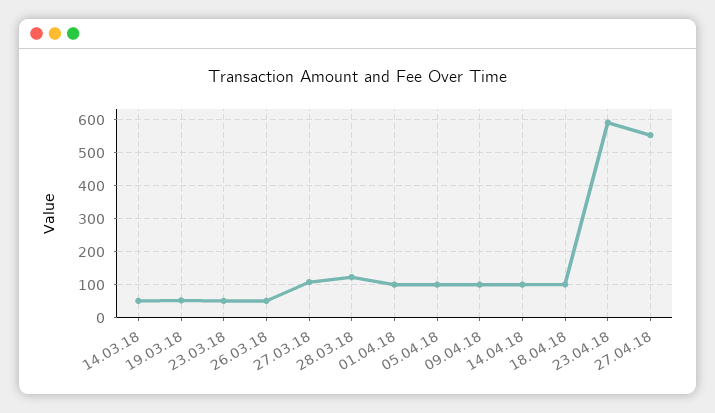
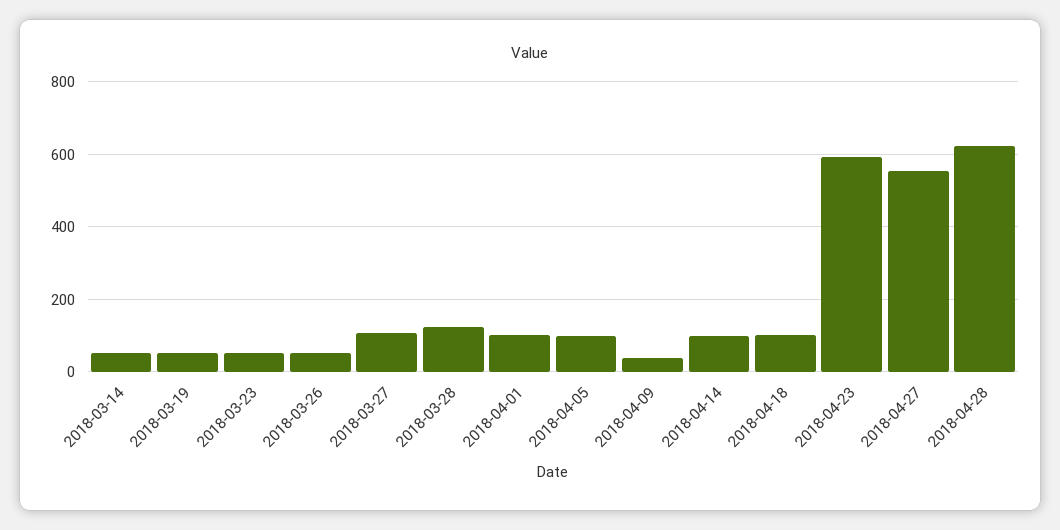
09.04.18: 100 -> 40
2018-04-28: none -> 620

